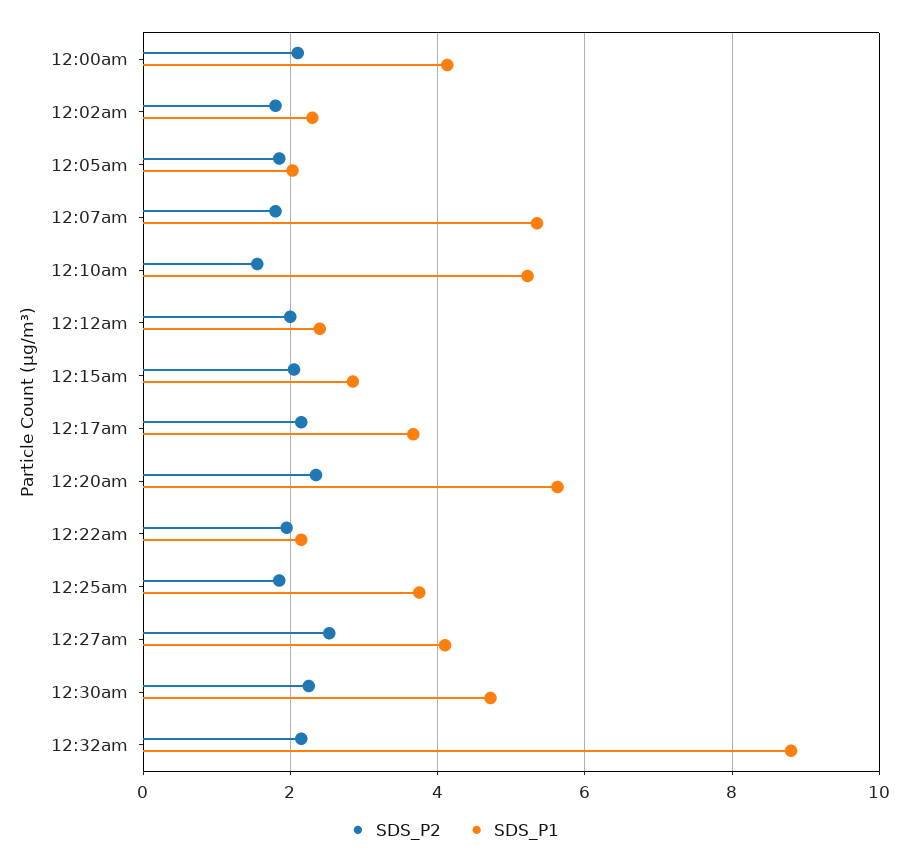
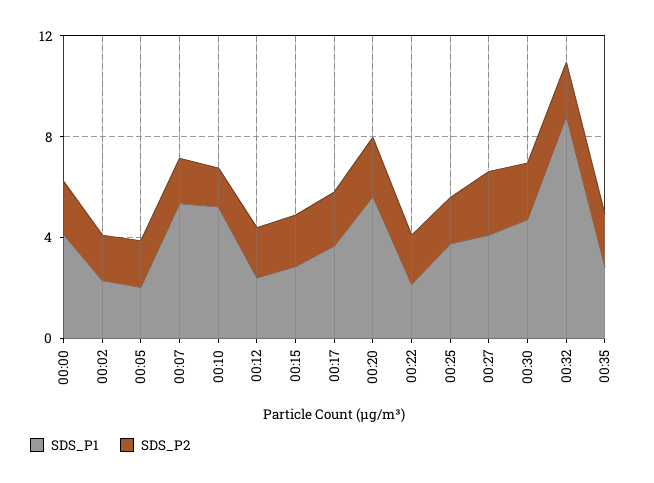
SDS_P1, 00:35: none -> 3
SDS_P2, 00:35: none -> 2

